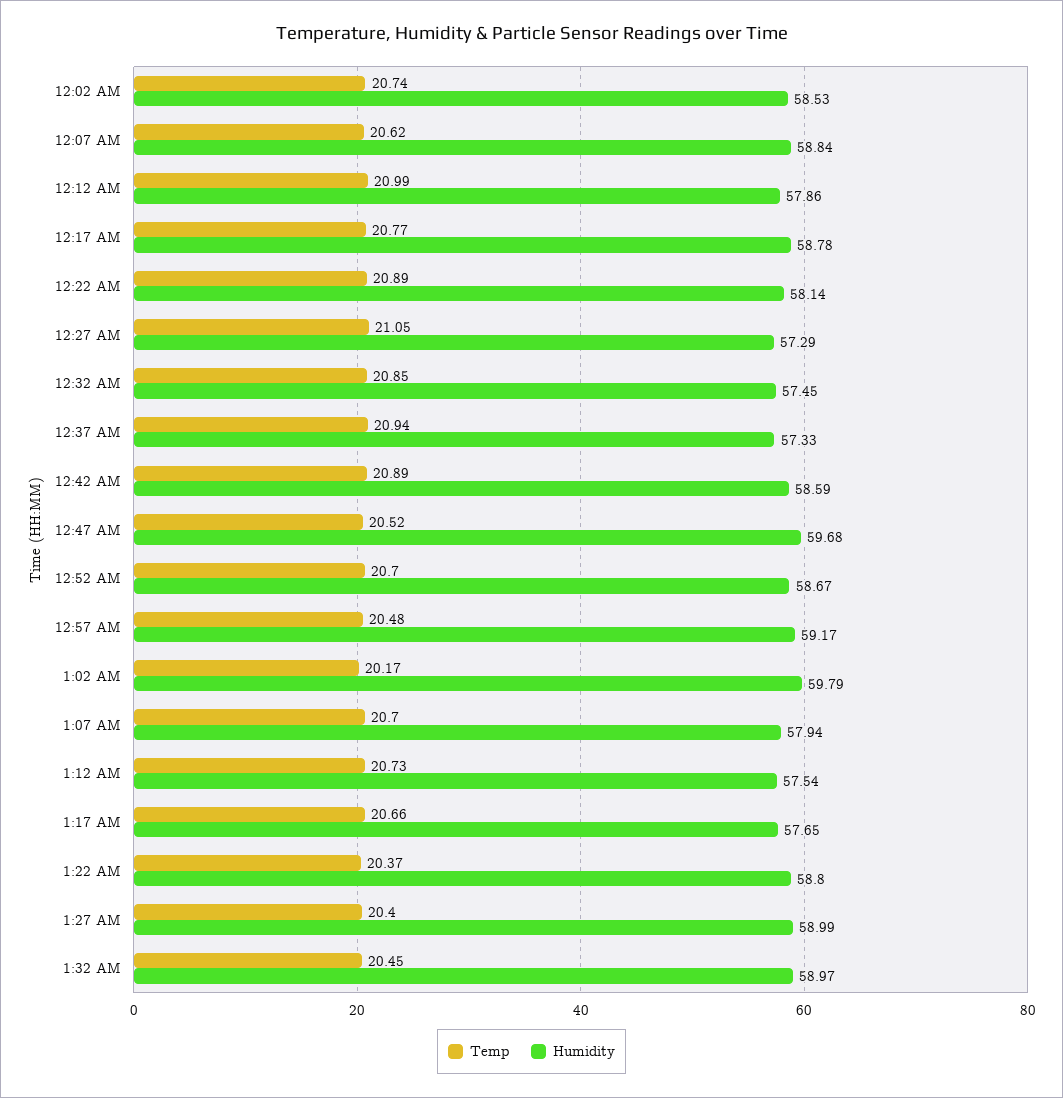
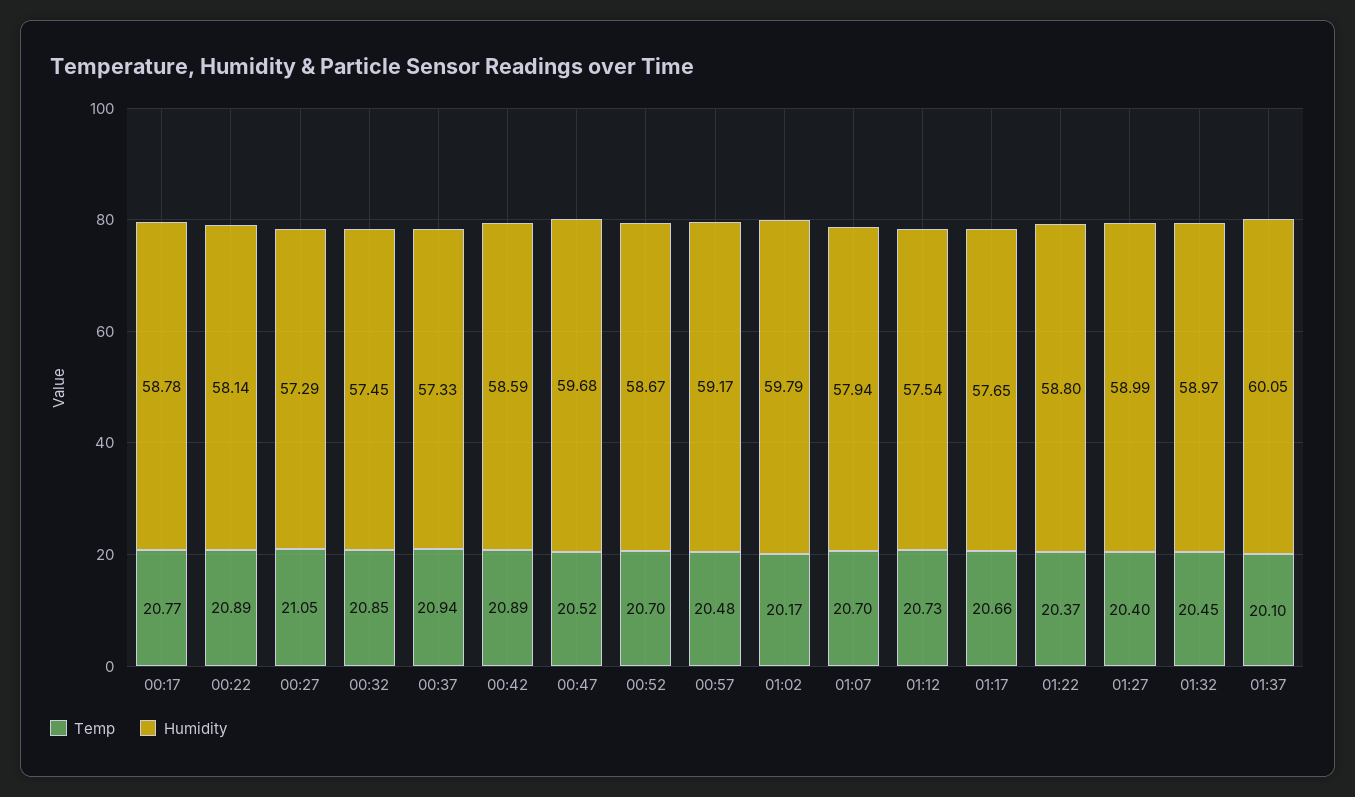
Temp, 12:02 AM: 20.74 -> none
Humidity, 12:02 AM: 58.53 -> none
Temp, 12:07 AM: 20.62 -> none
Humidity, 12:07 AM: 58.84 -> none
Temp, 12:12 AM: 20.99 -> none
Humidity, 12:12 AM: 57.86 -> none
Temp, 01:37: none -> 20.1
Humidity, 01:37: none -> 60.05

